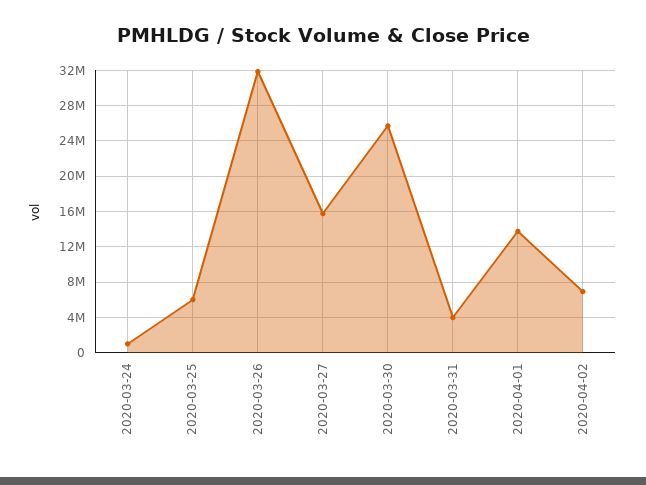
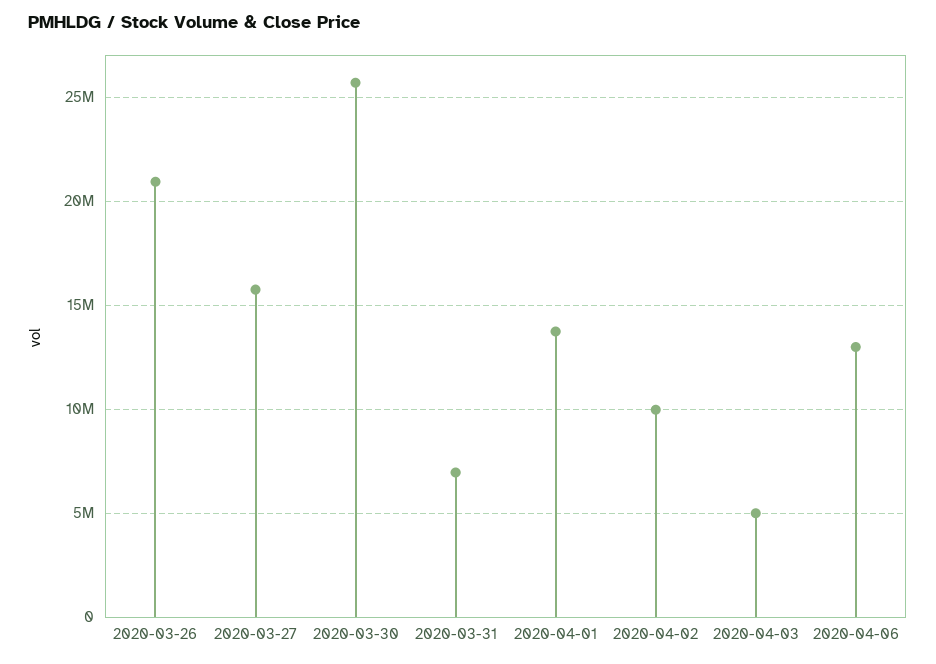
2020-03-24: 1000000 -> none
2020-03-25: 6000000 -> none
2020-03-26: 32000000 -> 21000000
2020-03-31: 4000000 -> 7000000
2020-04-02: 7000000 -> 10000000
2020-04-03: none -> 5000000
2020-04-06: none -> 13000000

